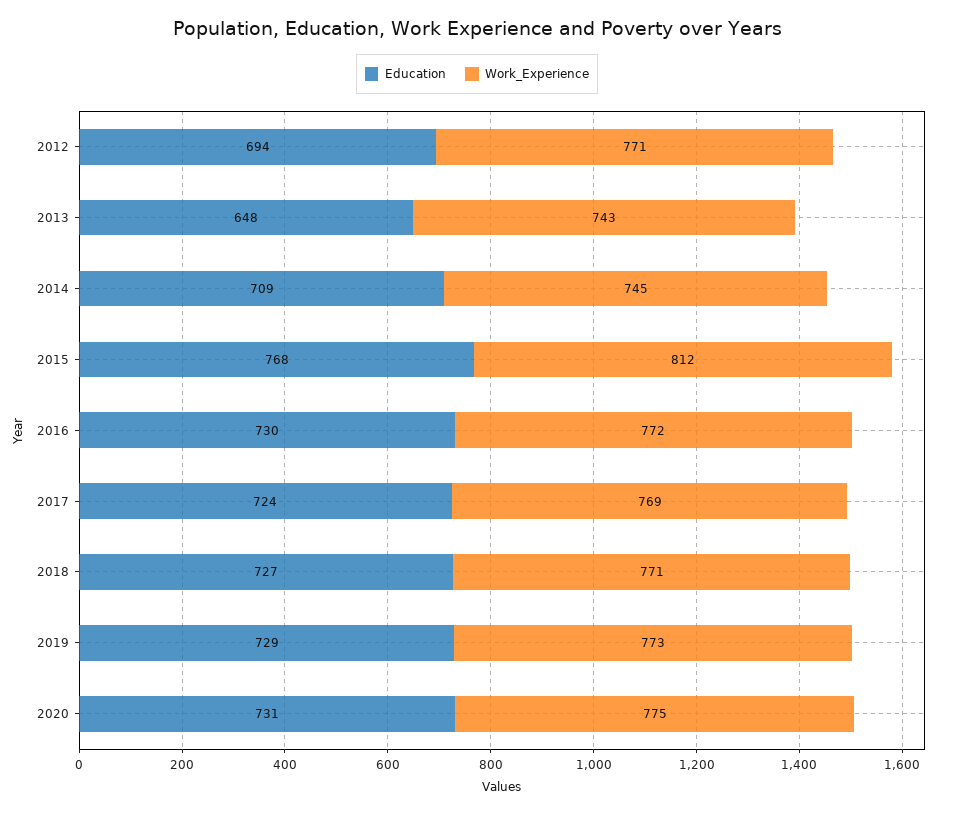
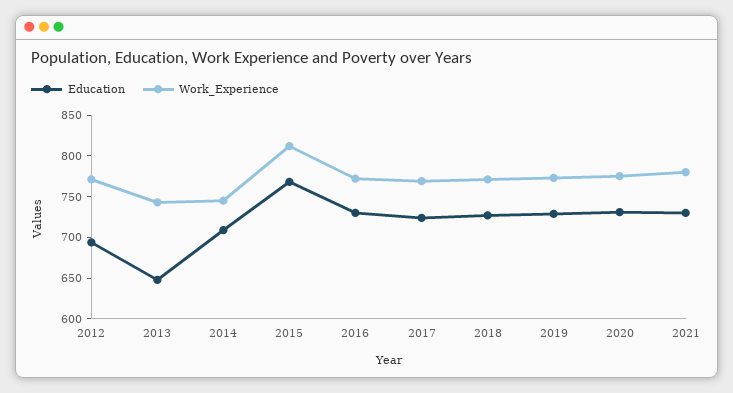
Education, 2021: none -> 730
Work_Experience, 2021: none -> 780

